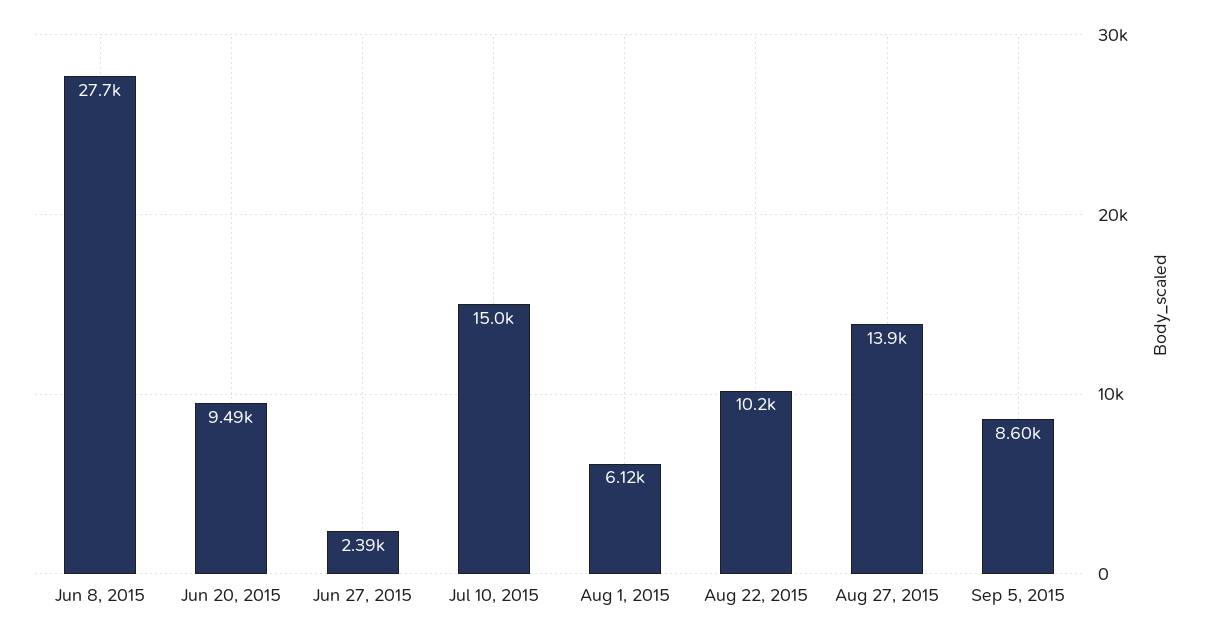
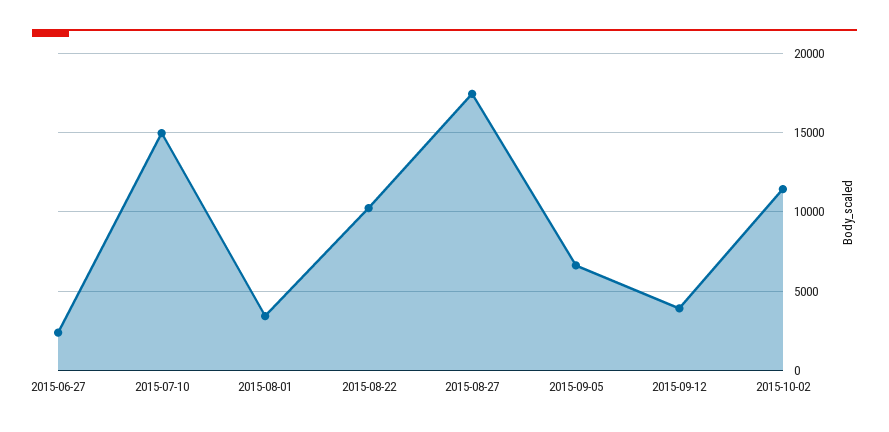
Jun 8, 2015: 27700 -> none
Jun 20, 2015: 9490 -> none
Aug 1, 2015: 6120 -> 3500
Aug 27, 2015: 13900 -> 17500
Sep 5, 2015: 8600 -> 6500
2015-09-12: none -> 4000
2015-10-02: none -> 11500

